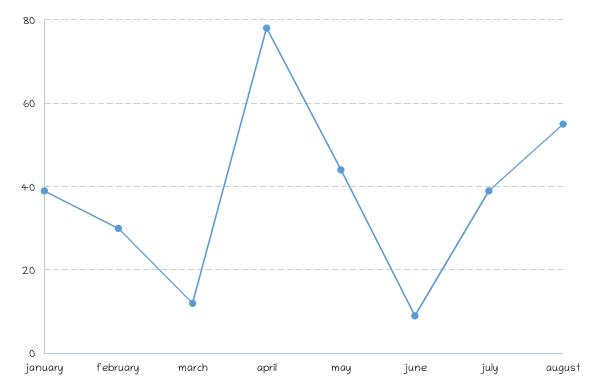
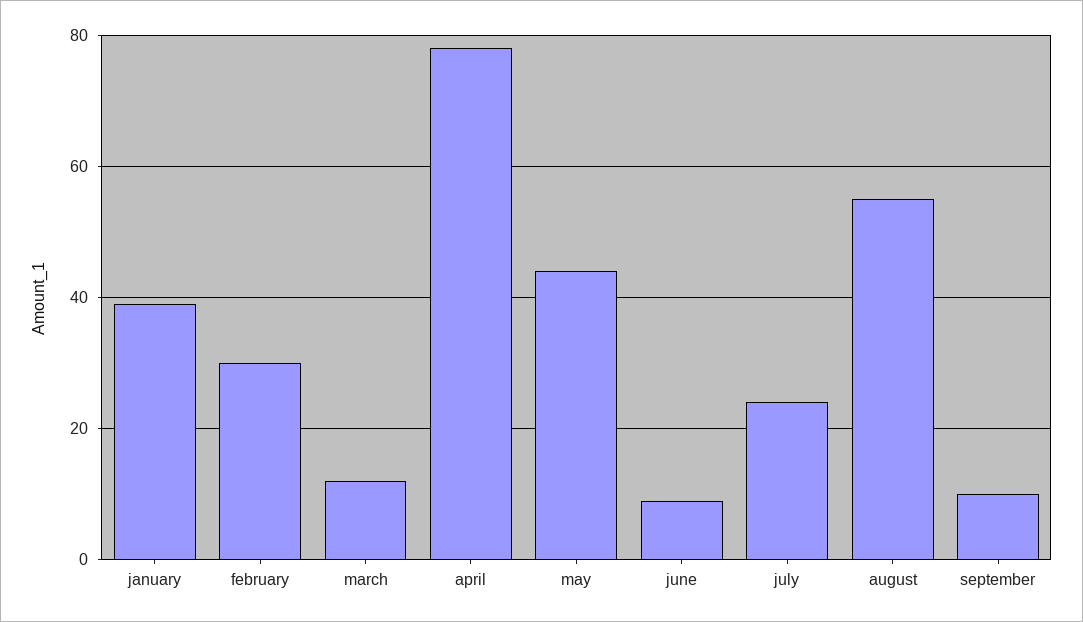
july: 40 -> 25
september: none -> 10

